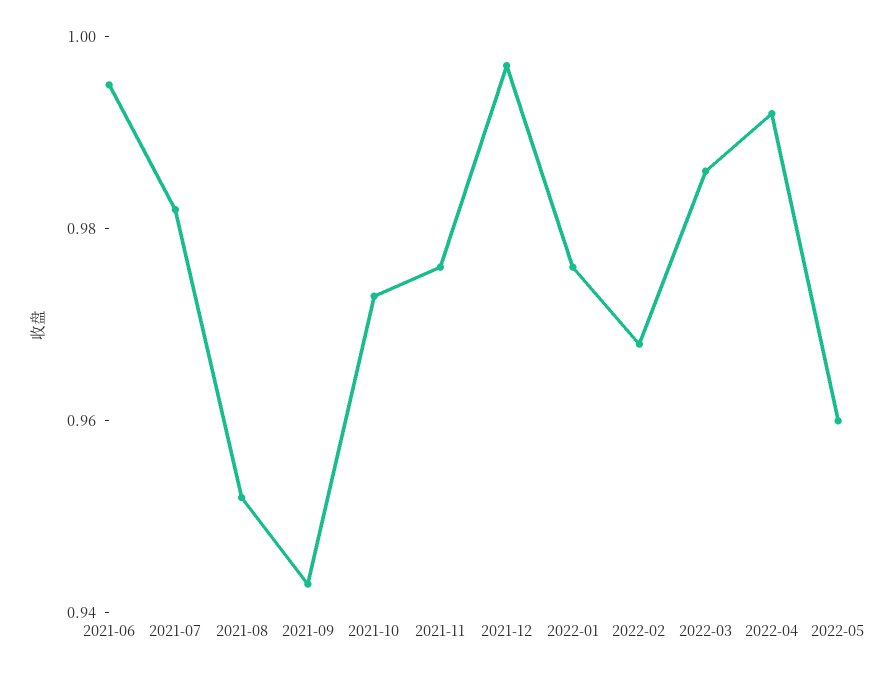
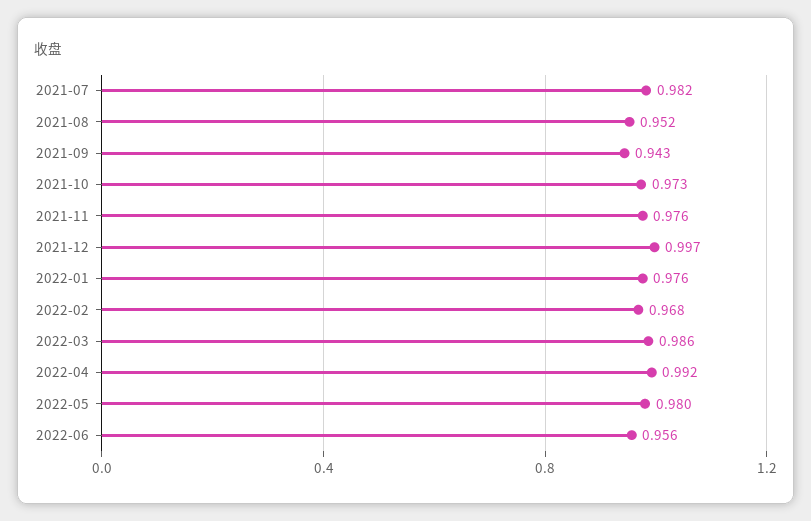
2021-06: 0.995 -> none
2022-05: 0.96 -> 0.98
2022-06: none -> 0.956

